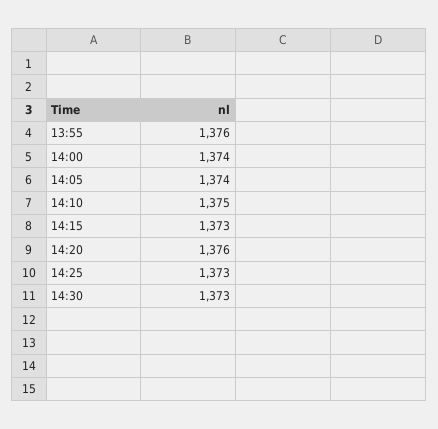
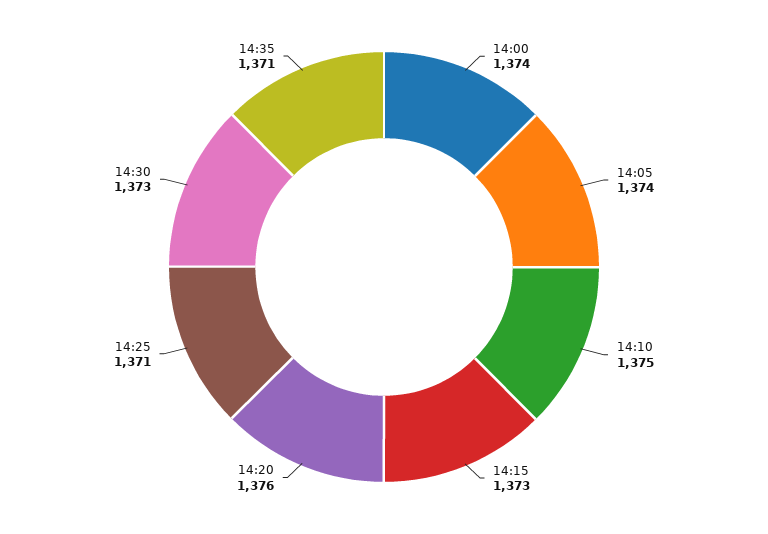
13:55: 1376 -> none
14:25: 1373 -> 1371
14:35: none -> 1371

